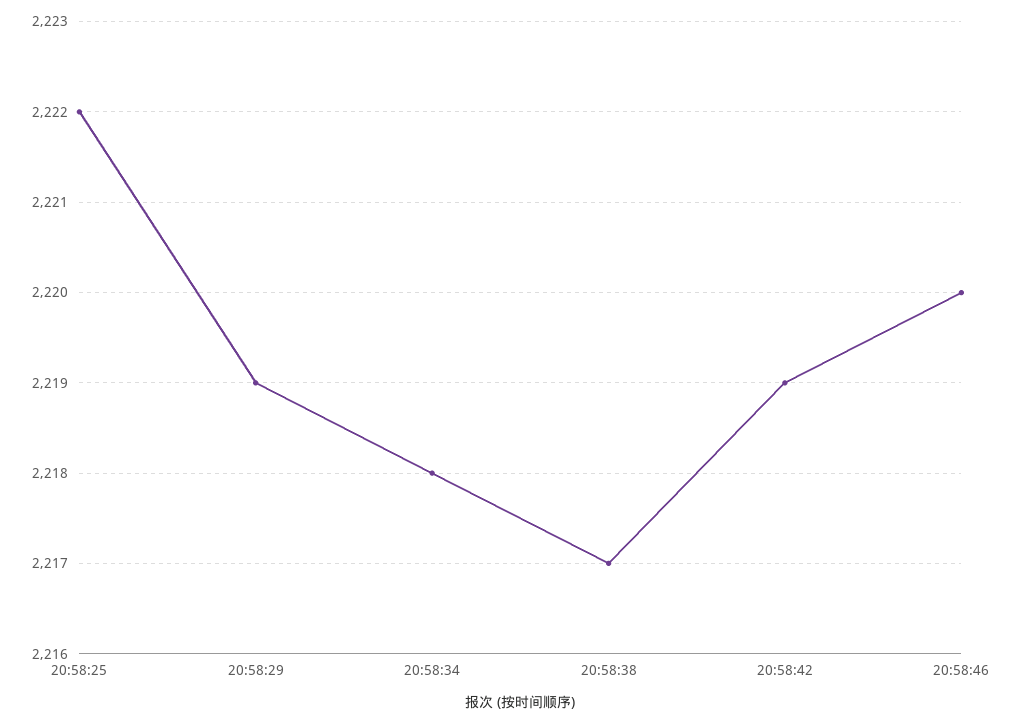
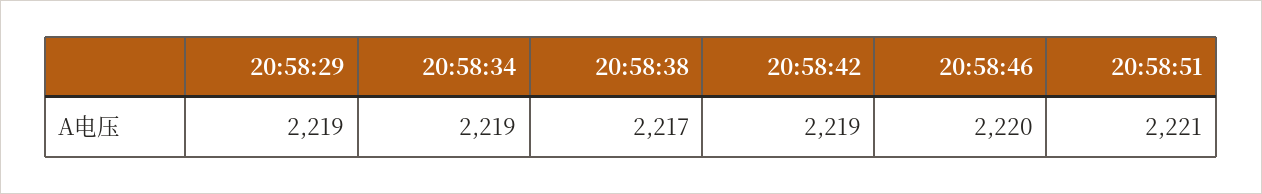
20:58:25: 2222 -> none
20:58:34: 2218 -> 2219
20:58:51: none -> 2221

